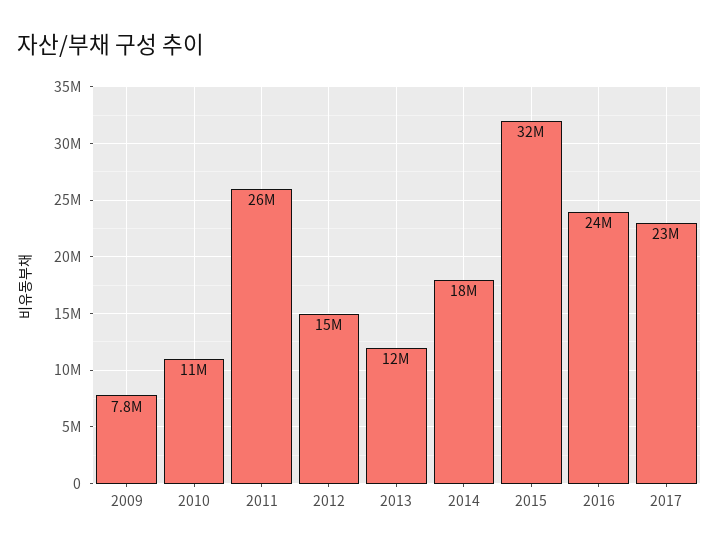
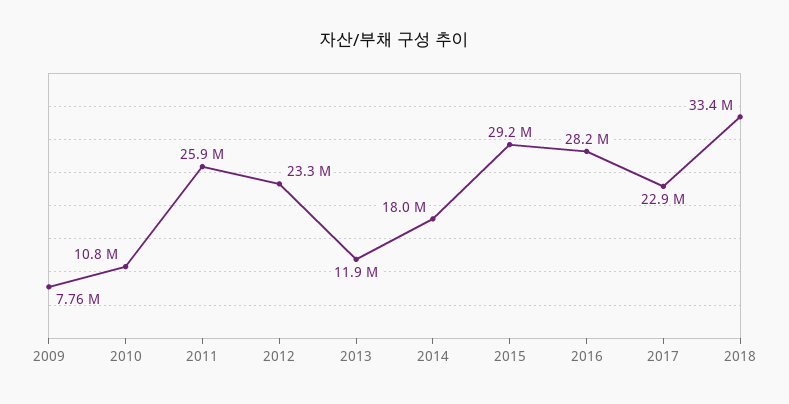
2012: 15000000 -> 23300000
2015: 32000000 -> 29200000
2016: 24000000 -> 28200000
2018: none -> 33400000

